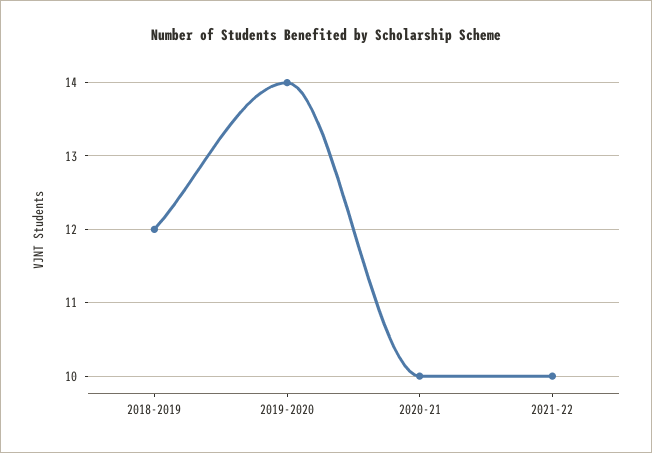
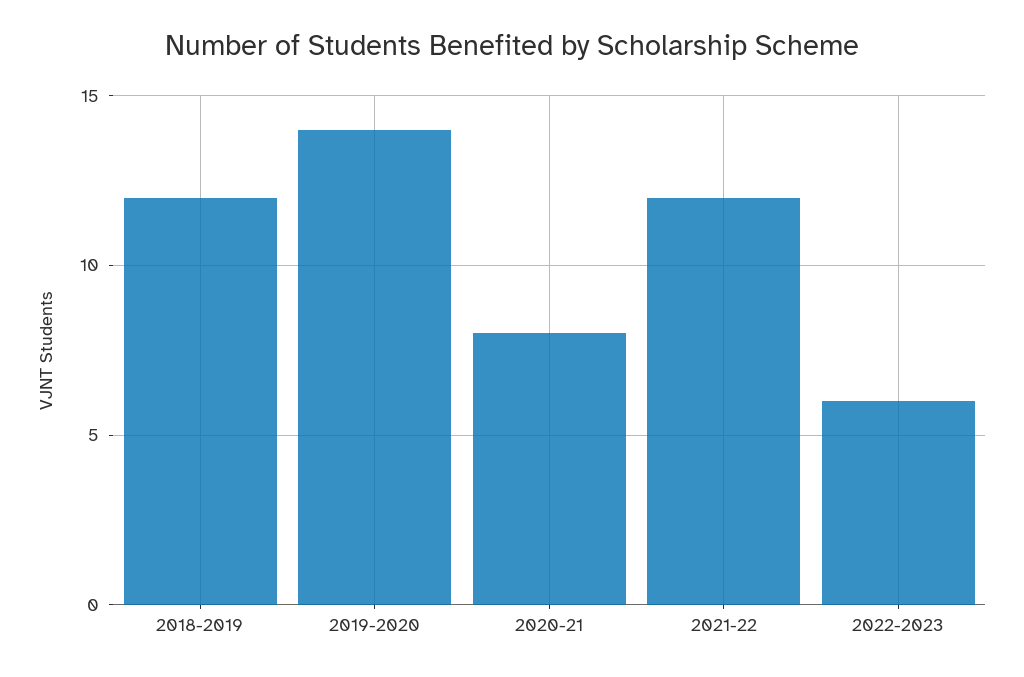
2020-21: 10 -> 8
2021-22: 10 -> 12
2022-2023: none -> 6

